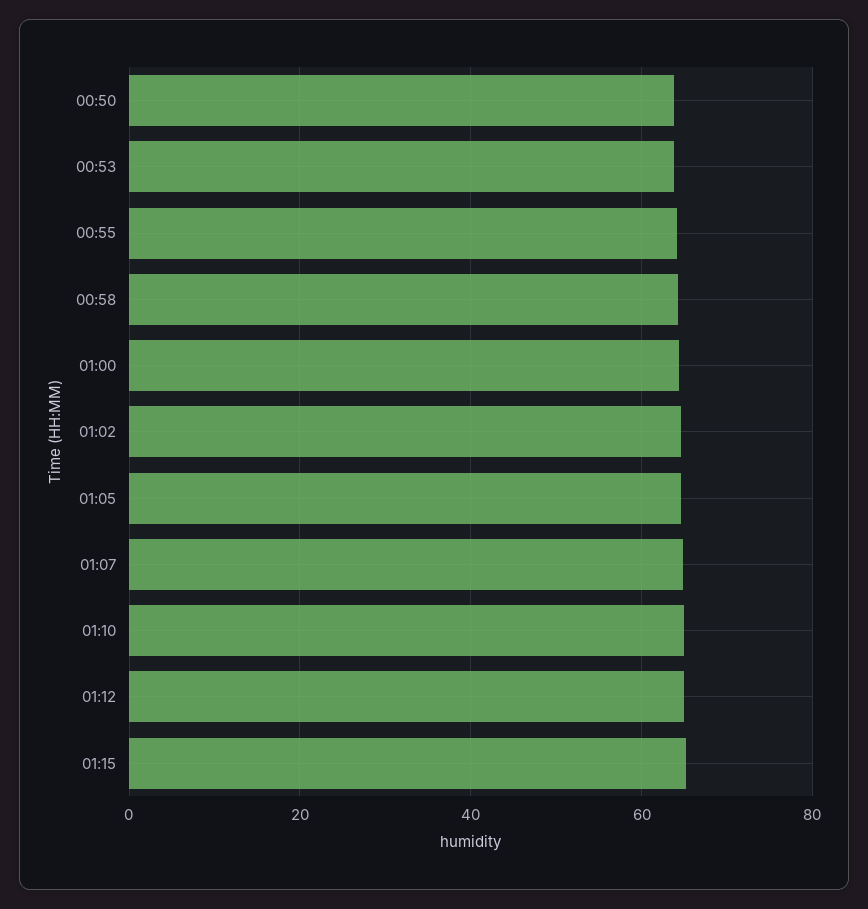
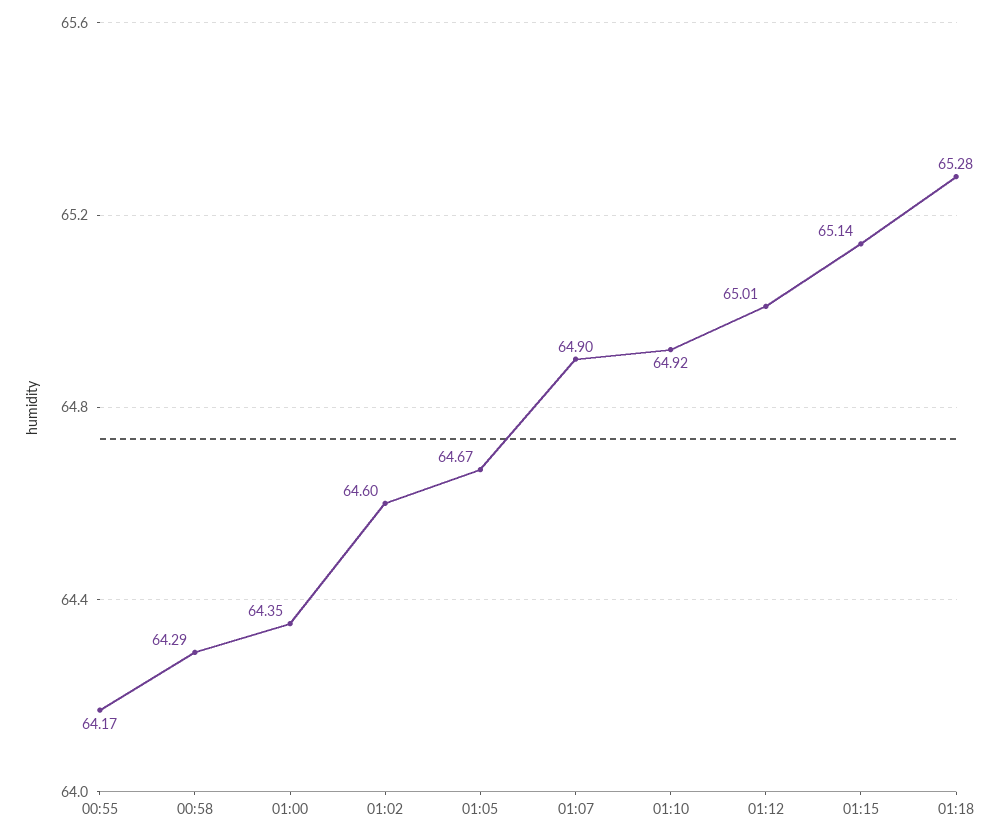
00:50: 64 -> none
00:53: 64 -> none
01:18: none -> 65.28

